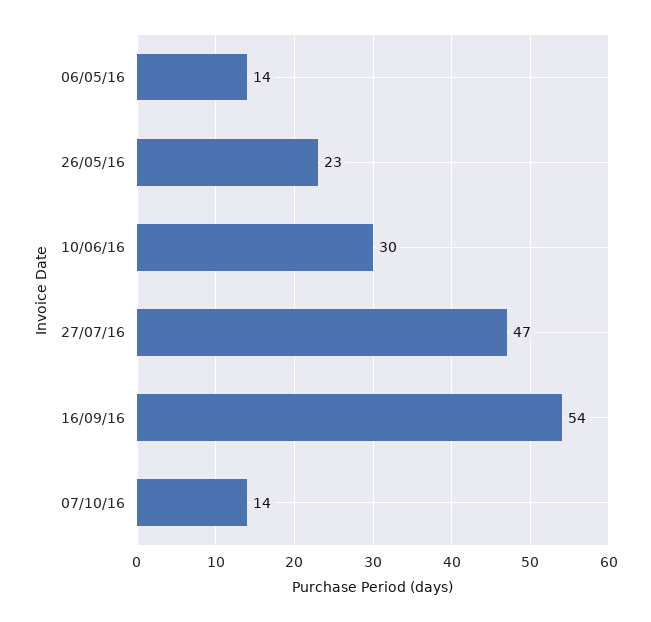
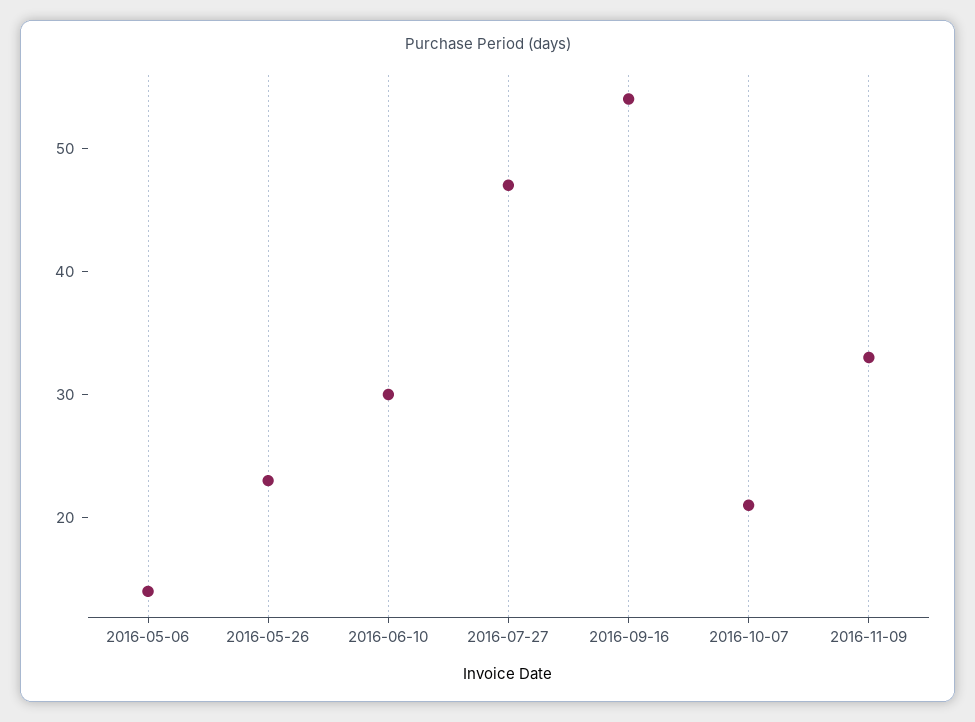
07/10/16: 14 -> 21
2016-11-09: none -> 33

